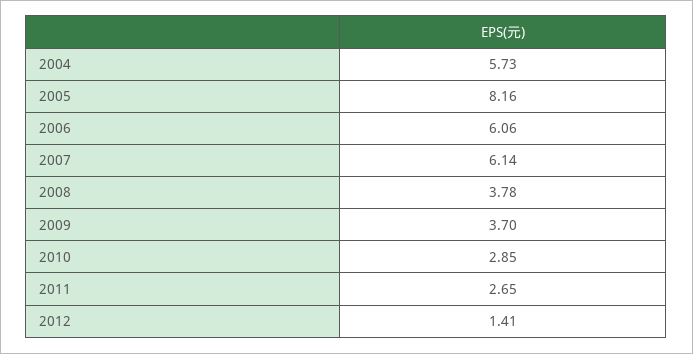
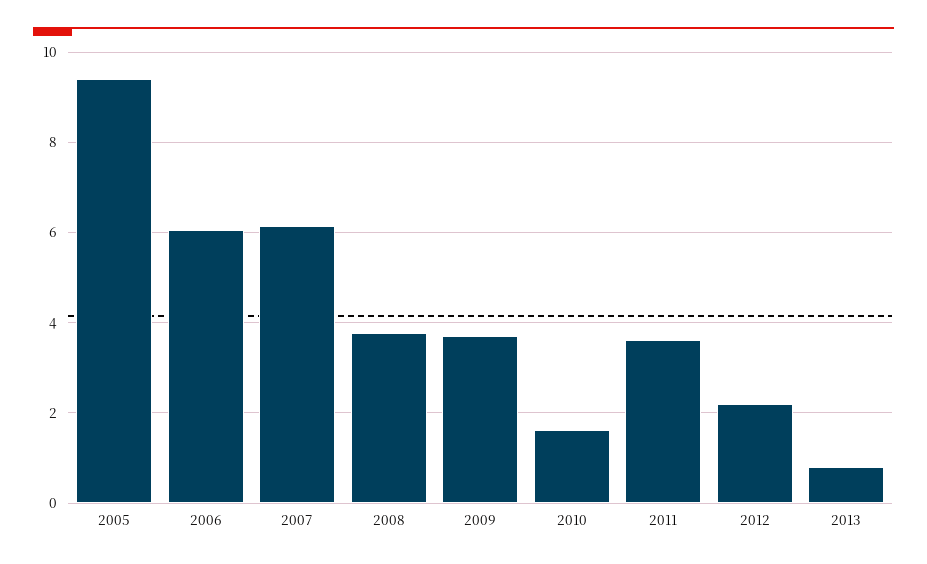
2004: 5.73 -> none
2005: 8.16 -> 9.4
2010: 2.85 -> 1.6
2011: 2.65 -> 3.6
2012: 1.41 -> 2.2
2013: none -> 0.8

